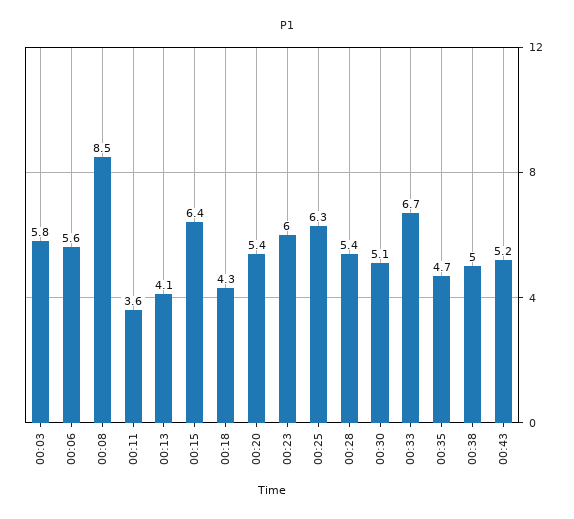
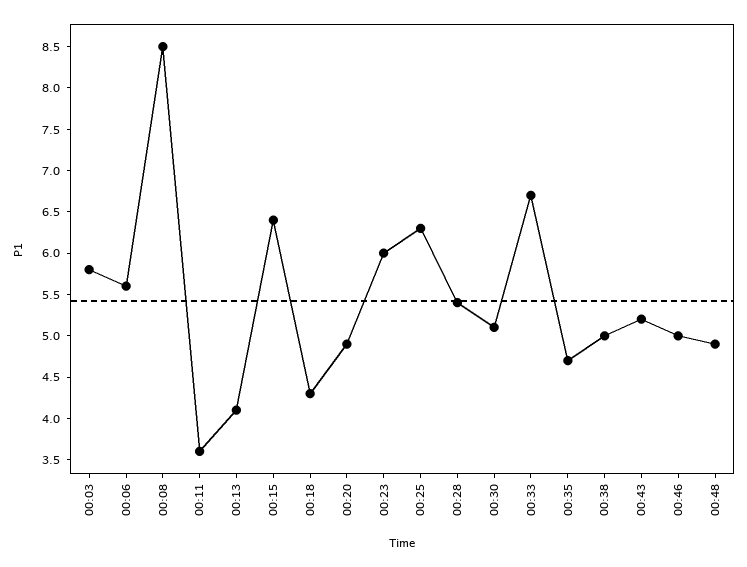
00:20: 5.4 -> 4.9
00:46: none -> 5
00:48: none -> 4.9

